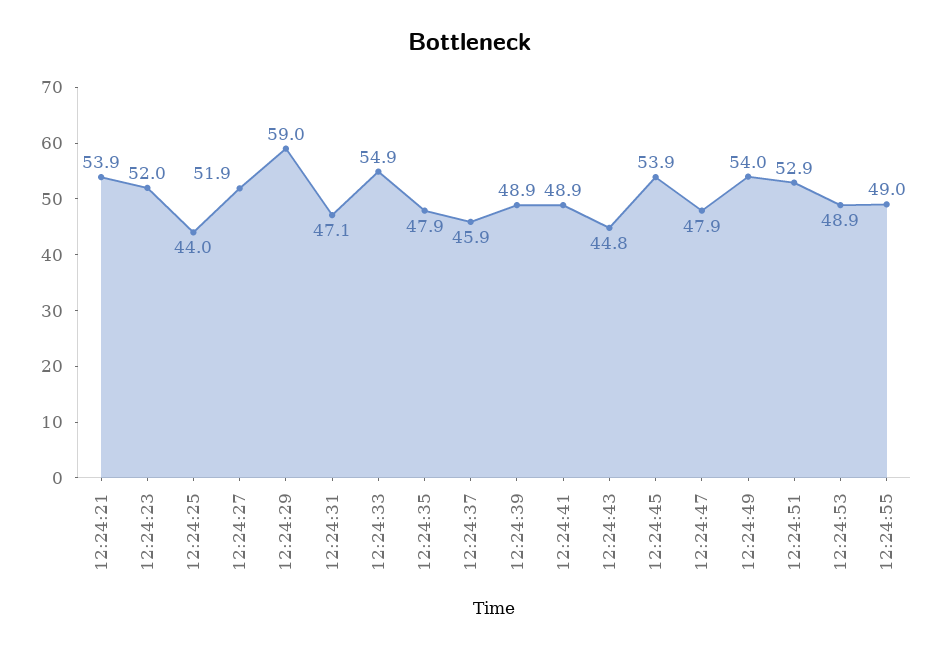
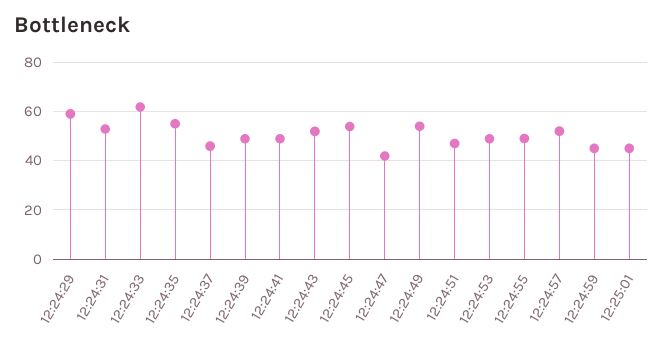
12:24:21: 53.9 -> none
12:24:23: 52 -> none
12:24:25: 44 -> none
12:24:27: 51.9 -> none
12:24:31: 47.1 -> 52.5
12:24:33: 54.9 -> 62.5
12:24:35: 47.9 -> 55
12:24:43: 44.8 -> 52.5
12:24:47: 47.9 -> 42.5
12:24:51: 52.9 -> 47.5
12:24:57: none -> 52.5
12:24:59: none -> 45
12:25:01: none -> 45

